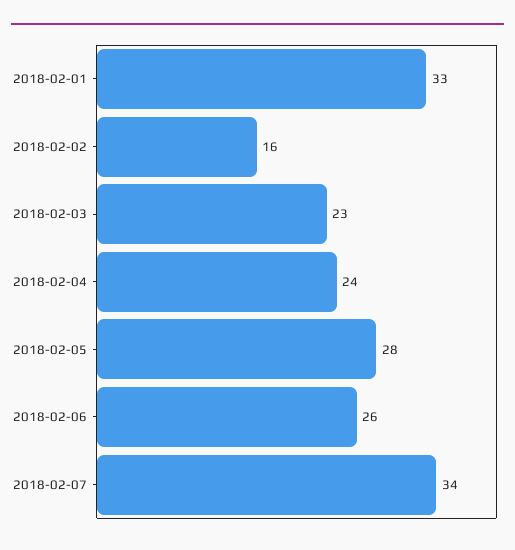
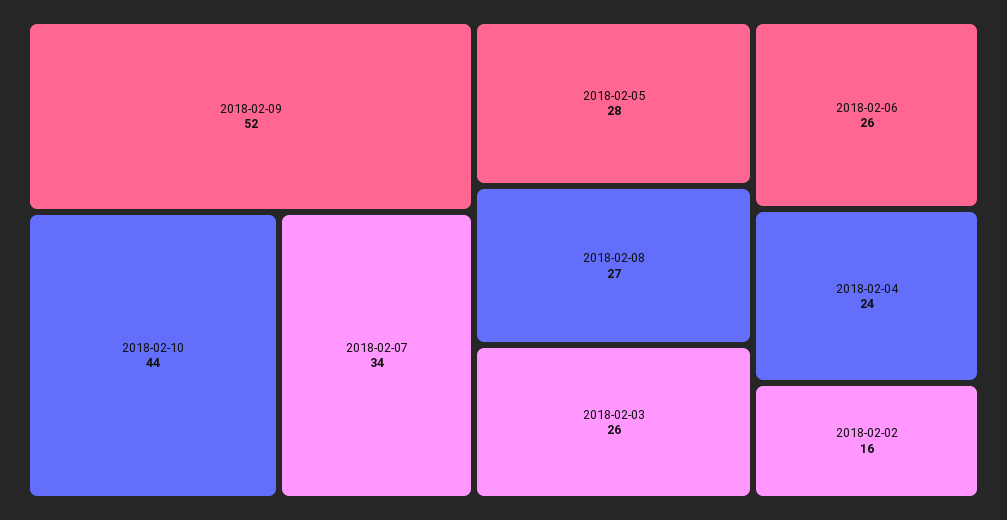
2018-02-01: 33 -> none
2018-02-03: 23 -> 26
2018-02-09: none -> 52
2018-02-10: none -> 44
2018-02-08: none -> 27

